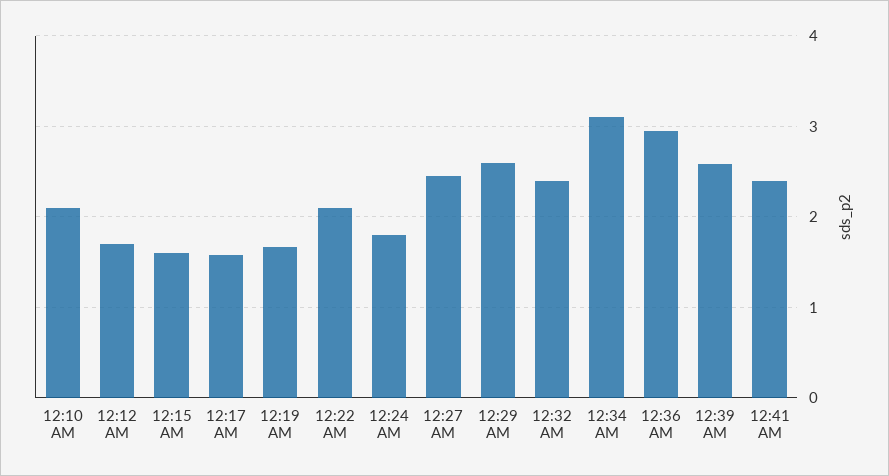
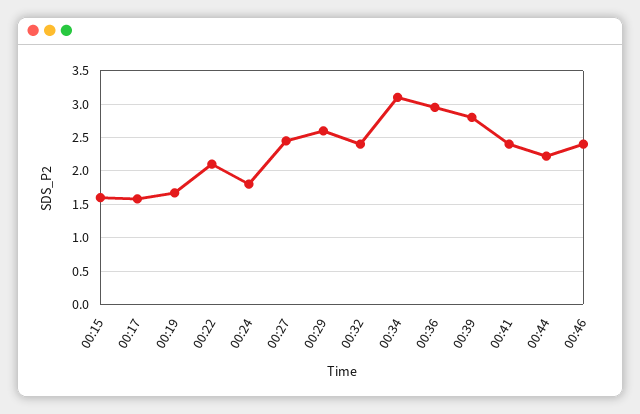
12:10 AM: 2.1 -> none
12:12 AM: 1.7 -> none
12:39 AM: 2.6 -> 2.8
00:44: none -> 2.2
00:46: none -> 2.4

